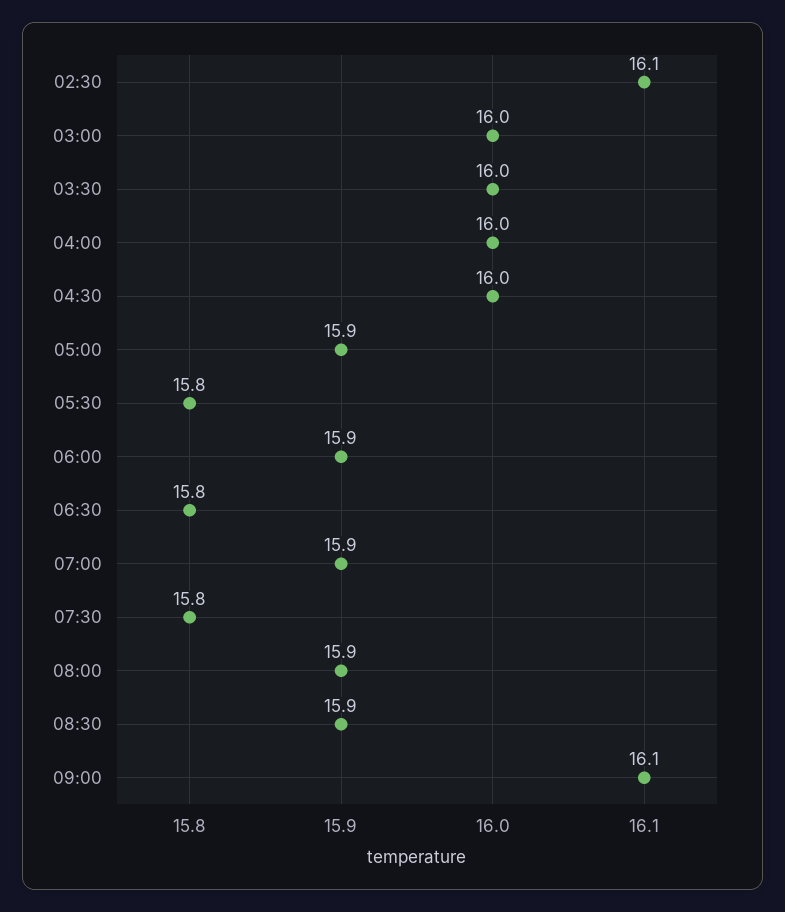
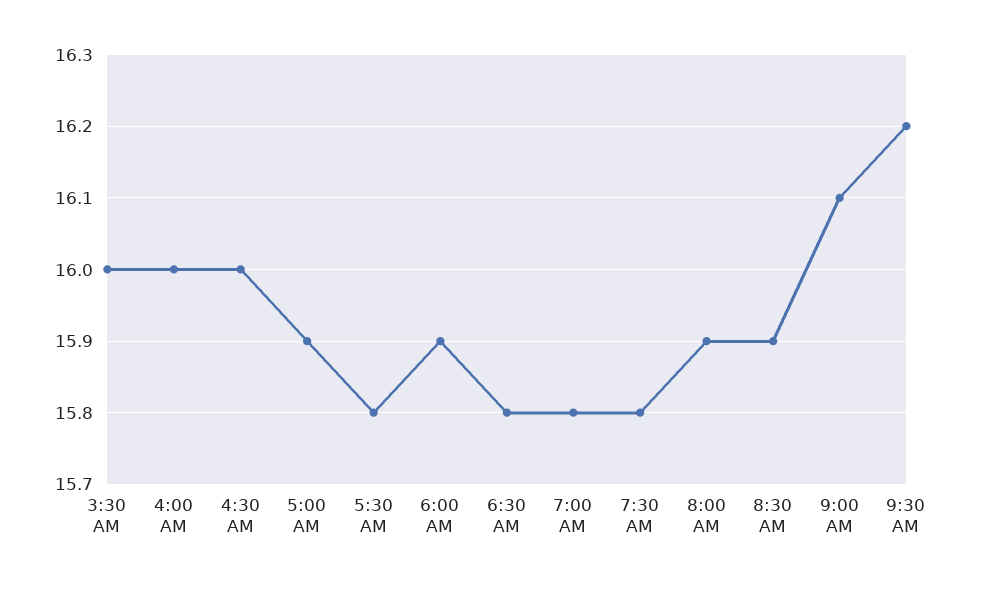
02:30: 16.1 -> none
03:00: 16 -> none
07:00: 15.9 -> 15.8
9:30 AM: none -> 16.2

